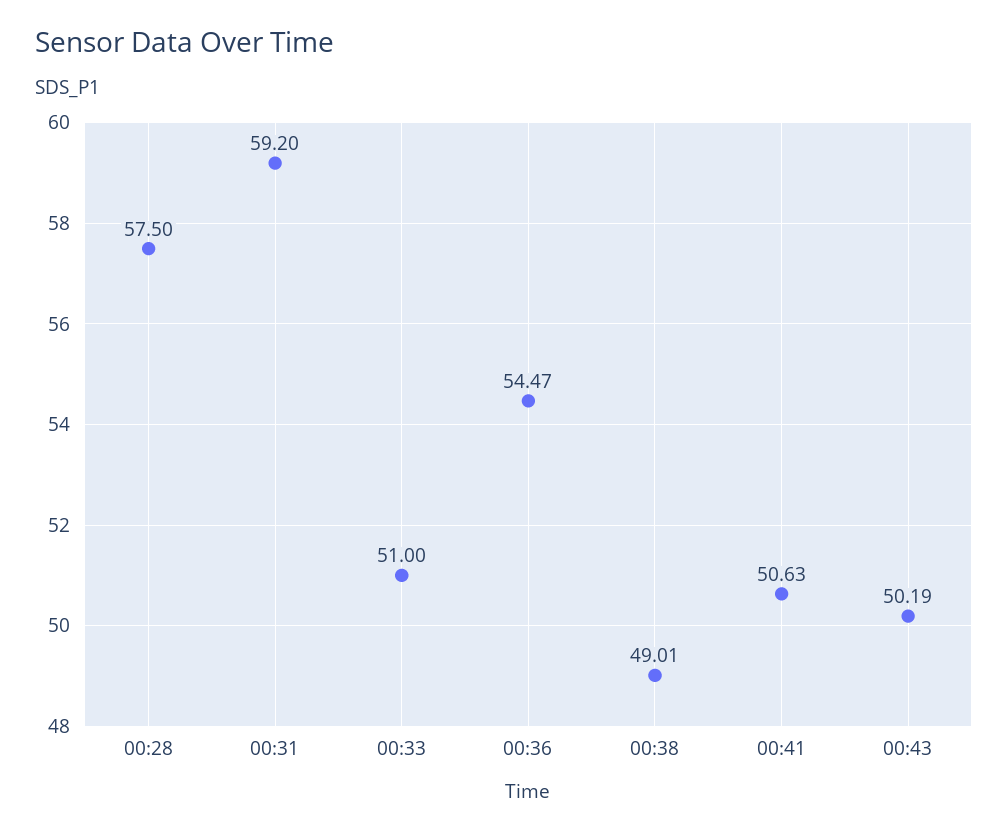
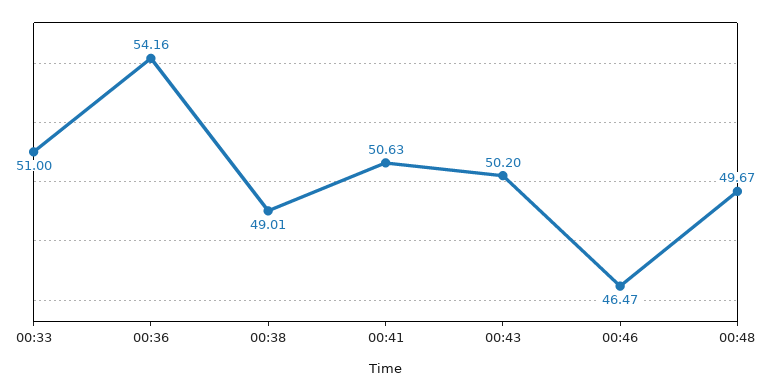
00:28: 57.5 -> none
00:31: 59.2 -> none
00:36: 54.47 -> 54.16
00:43: 50.19 -> 50.2
00:46: none -> 46.47
00:48: none -> 49.67

